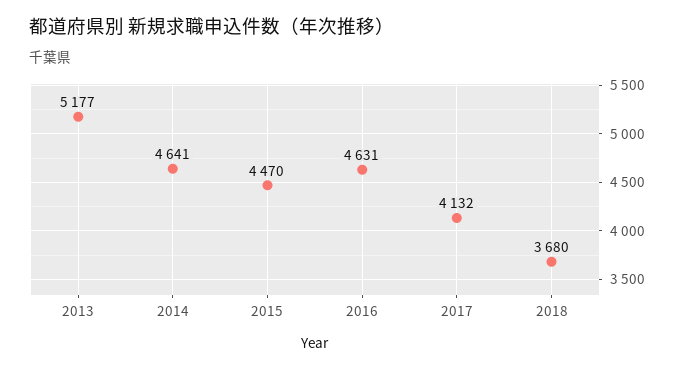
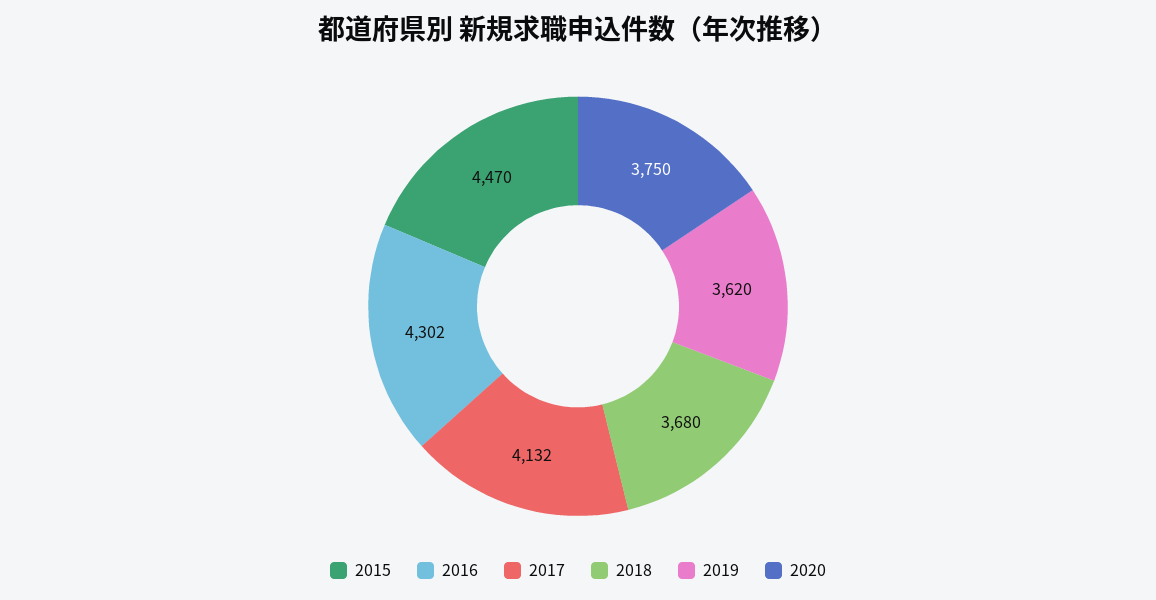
2013: 5177 -> none
2014: 4641 -> none
2016: 4631 -> 4302
2019: none -> 3620
2020: none -> 3750

